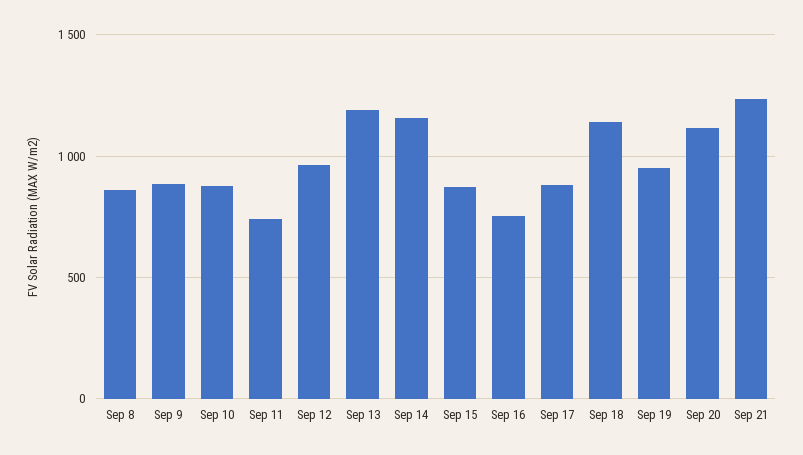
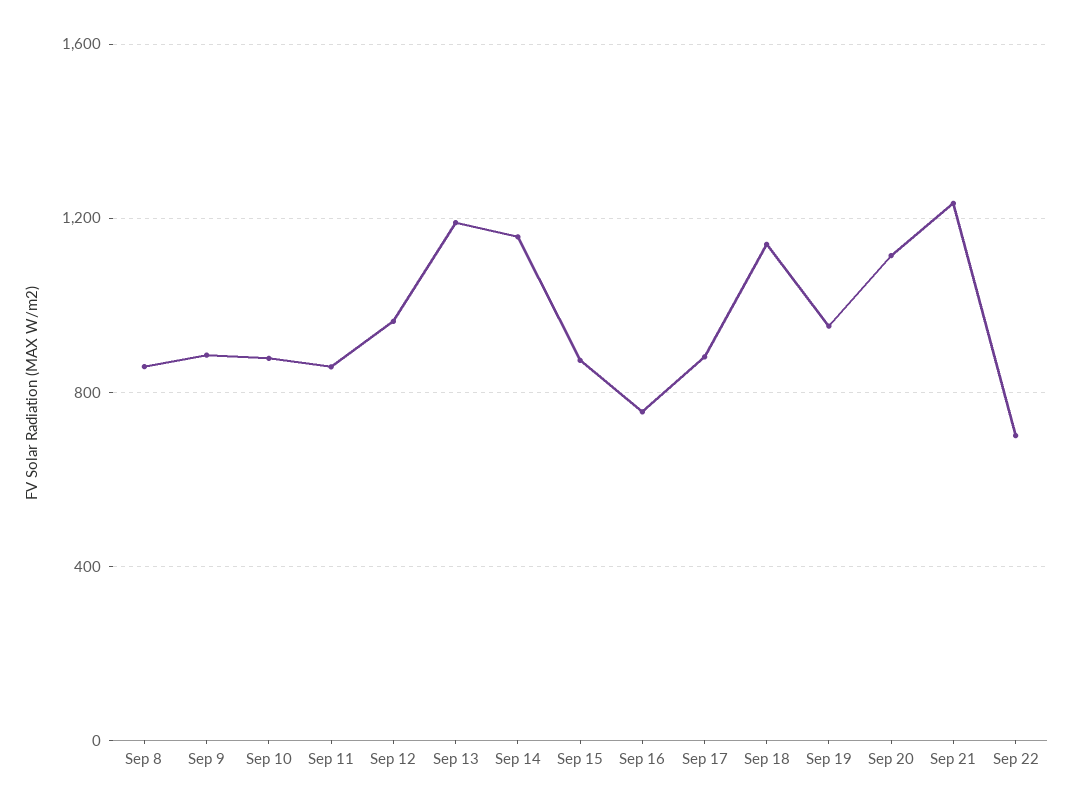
Sep 11: 750 -> 850
Sep 22: none -> 700

